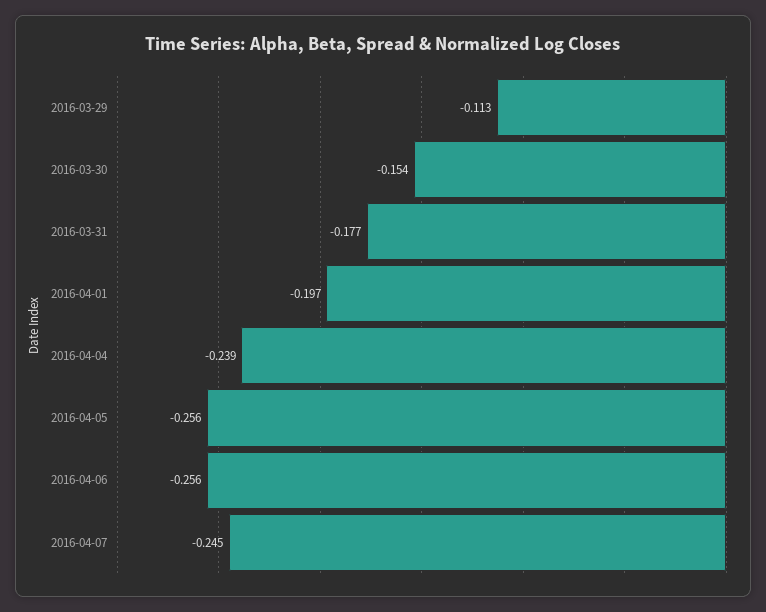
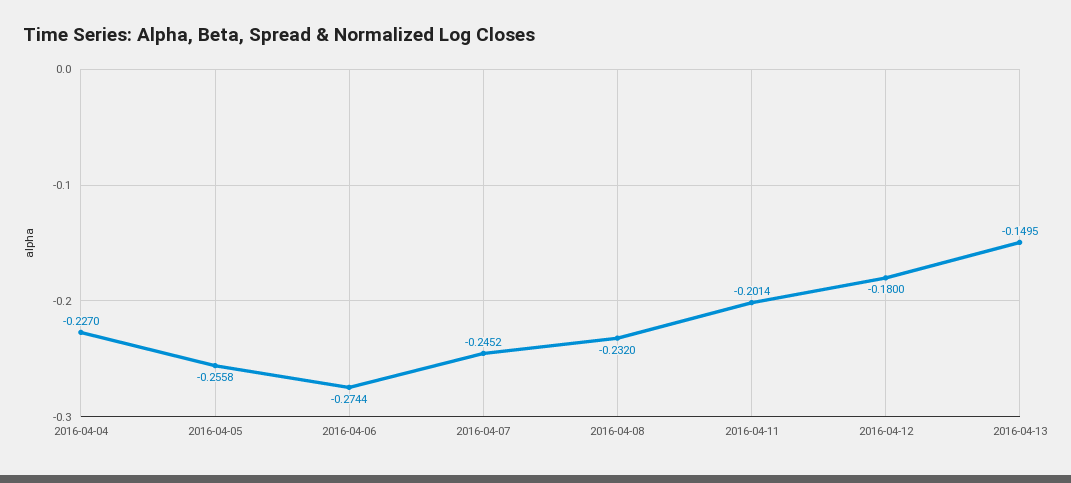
2016-03-29: -0.113 -> none
2016-03-30: -0.154 -> none
2016-03-31: -0.177 -> none
2016-04-01: -0.197 -> none
2016-04-04: -0.239 -> -0.227
2016-04-06: -0.256 -> -0.2744
2016-04-08: none -> -0.232
2016-04-11: none -> -0.2014
2016-04-12: none -> -0.18
2016-04-13: none -> -0.1495

